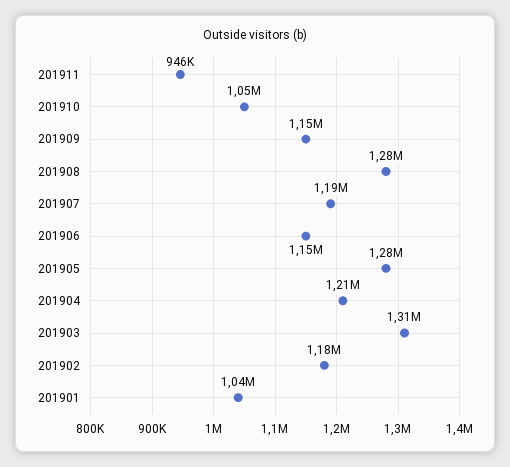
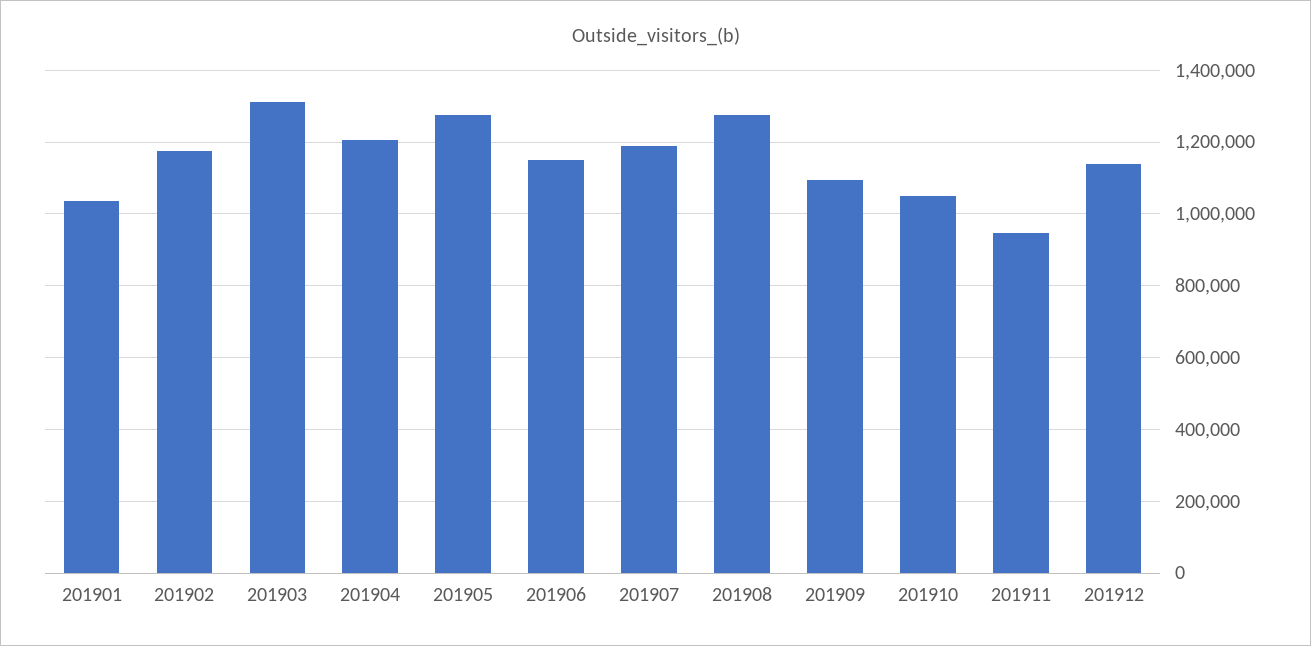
201909: 1150000 -> 1100000
201912: none -> 1140000

